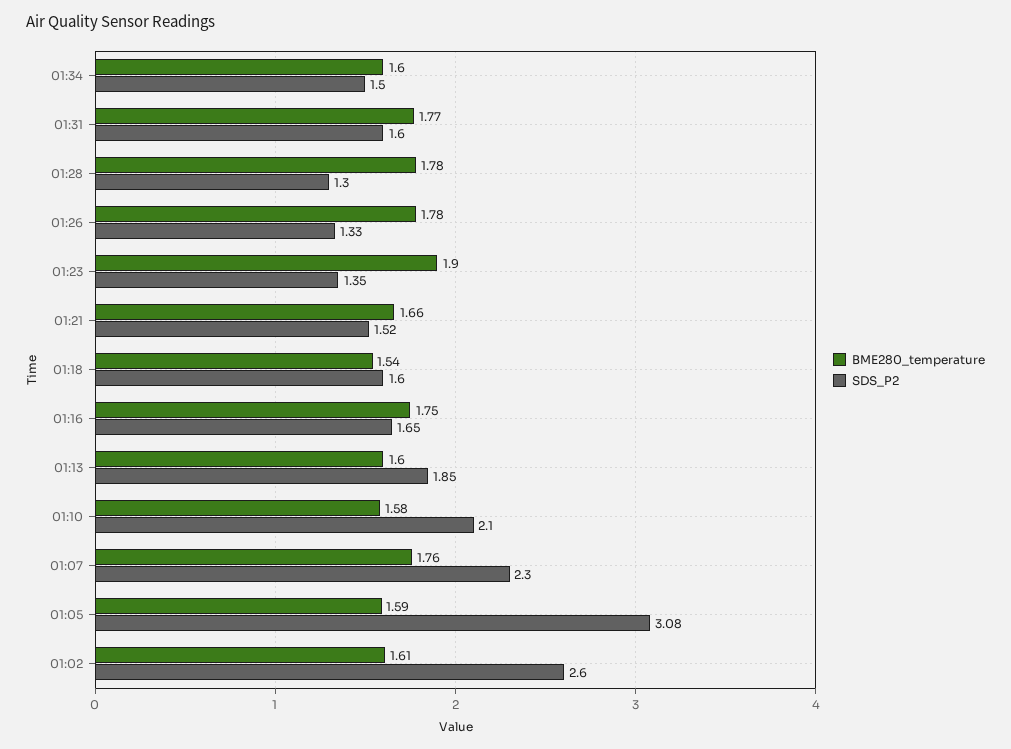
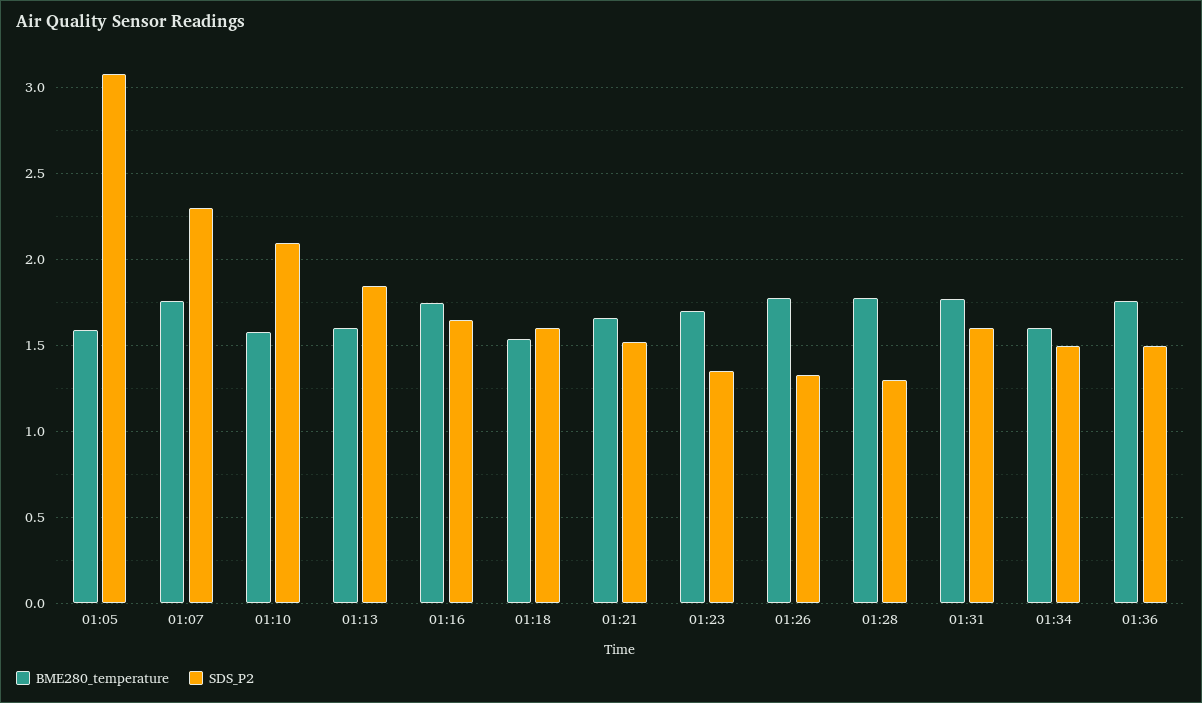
BME280_temperature, 01:23: 1.9 -> 1.7
BME280_temperature, 01:02: 1.61 -> none
SDS_P2, 01:02: 2.6 -> none
BME280_temperature, 01:36: none -> 1.75
SDS_P2, 01:36: none -> 1.5

